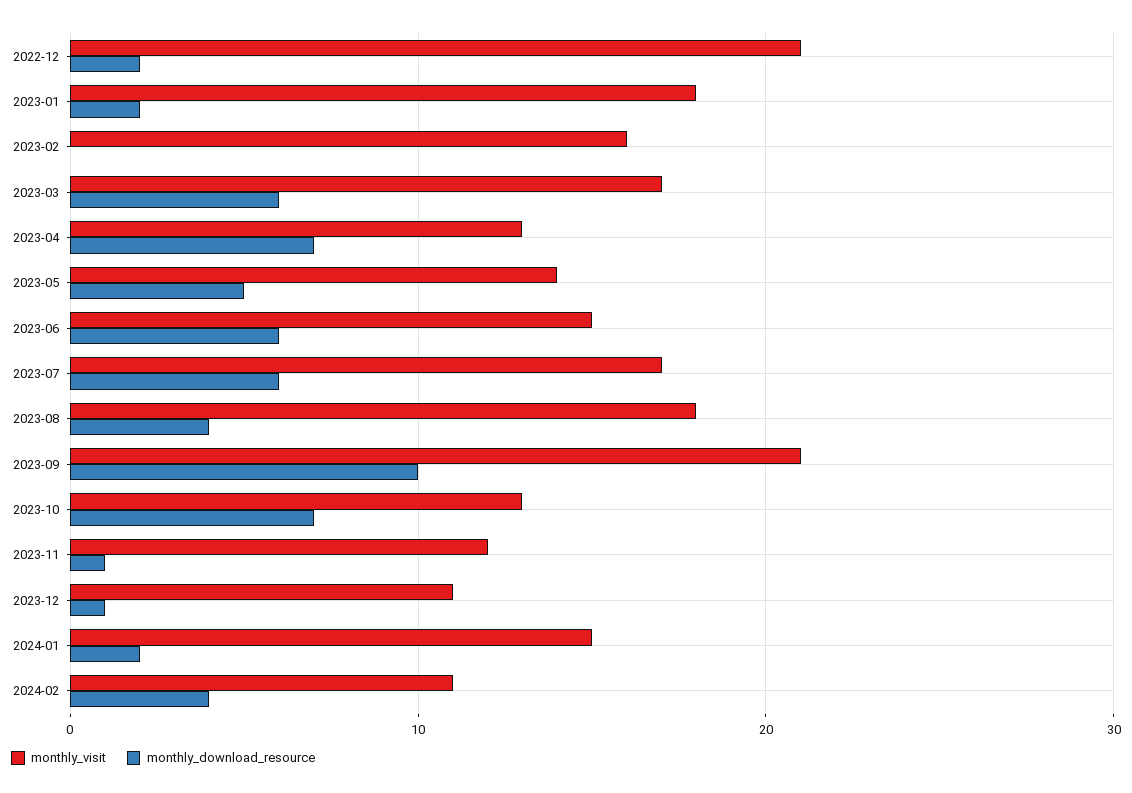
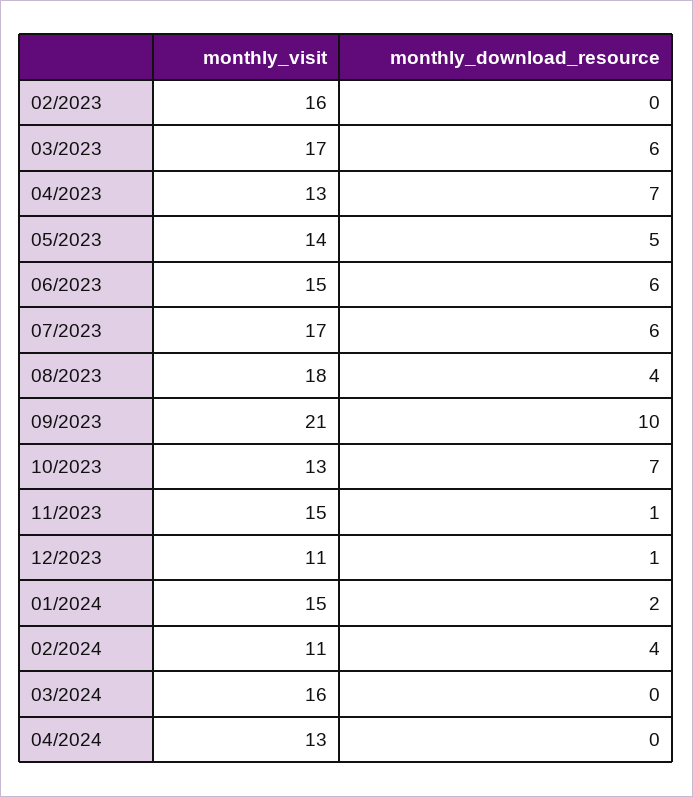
monthly_visit, 2022-12: 21 -> none
monthly_download_resource, 2022-12: 2 -> none
monthly_visit, 2023-01: 18 -> none
monthly_download_resource, 2023-01: 2 -> none
monthly_visit, 2023-11: 12 -> 15
monthly_visit, 03/2024: none -> 16
monthly_download_resource, 03/2024: none -> 0
monthly_visit, 04/2024: none -> 13
monthly_download_resource, 04/2024: none -> 0

